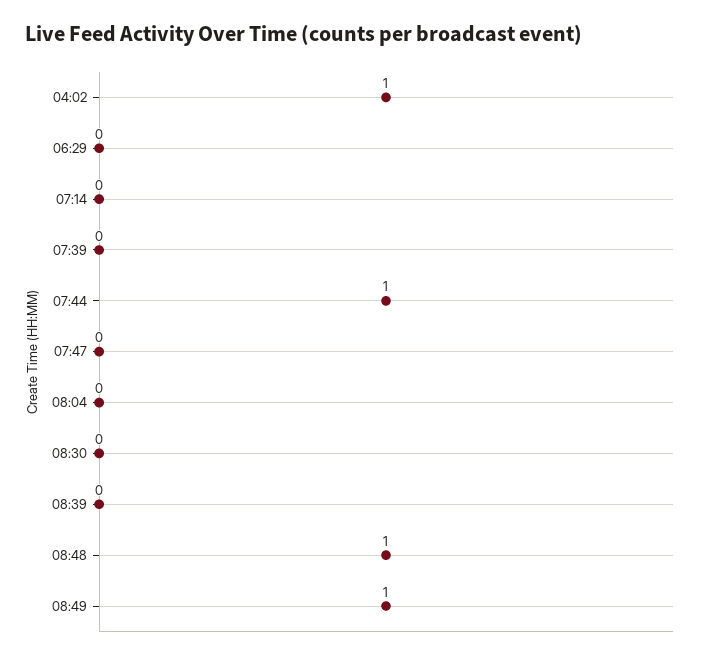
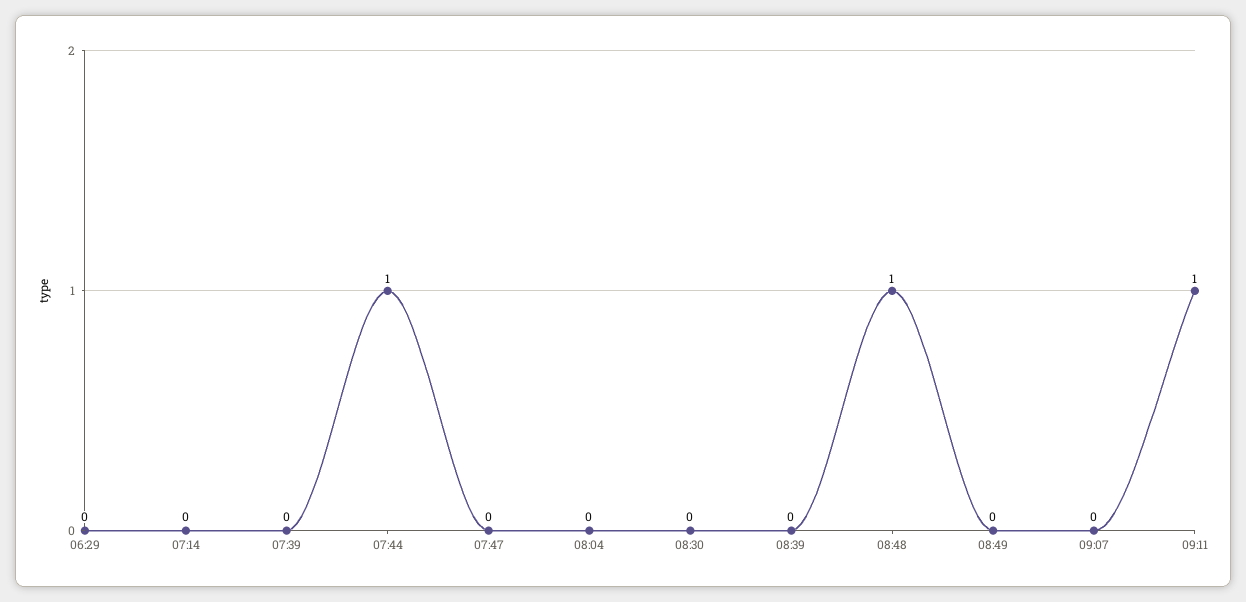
04:02: 1 -> none
08:49: 1 -> 0
09:07: none -> 0
09:11: none -> 1

